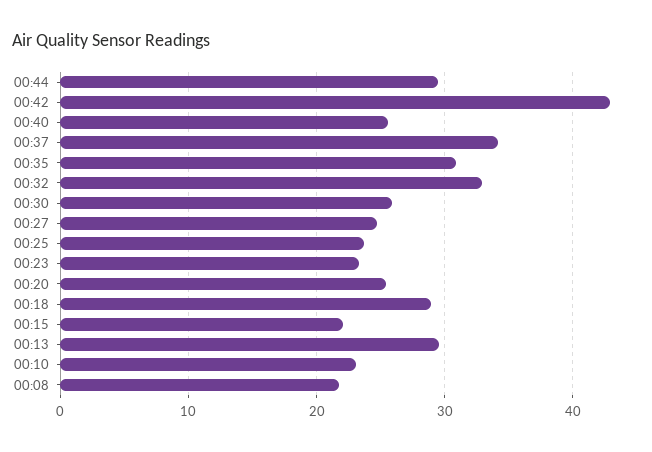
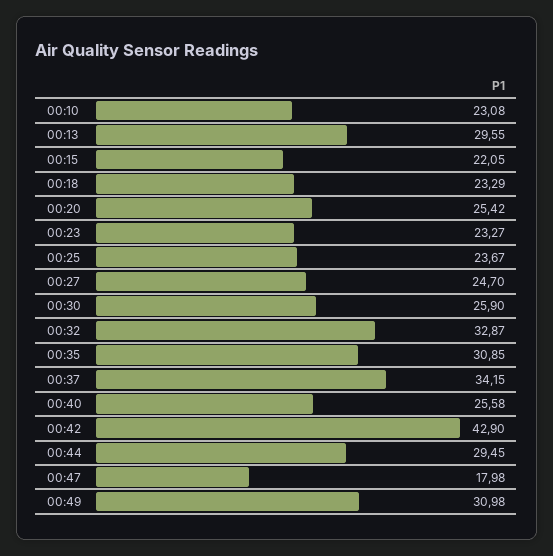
00:18: 29 -> 23.29
00:08: 22 -> none
00:47: none -> 17.98
00:49: none -> 30.98

